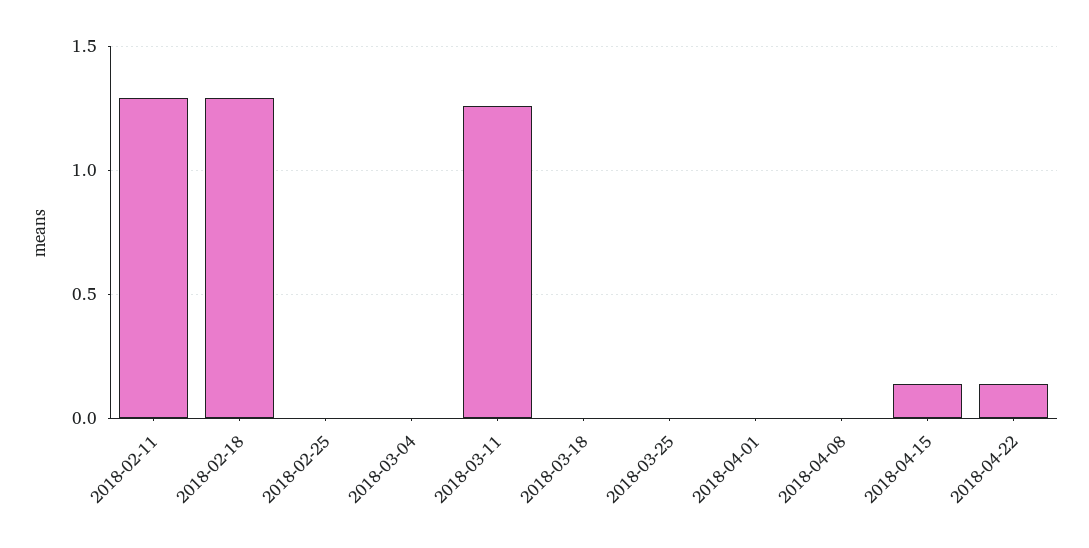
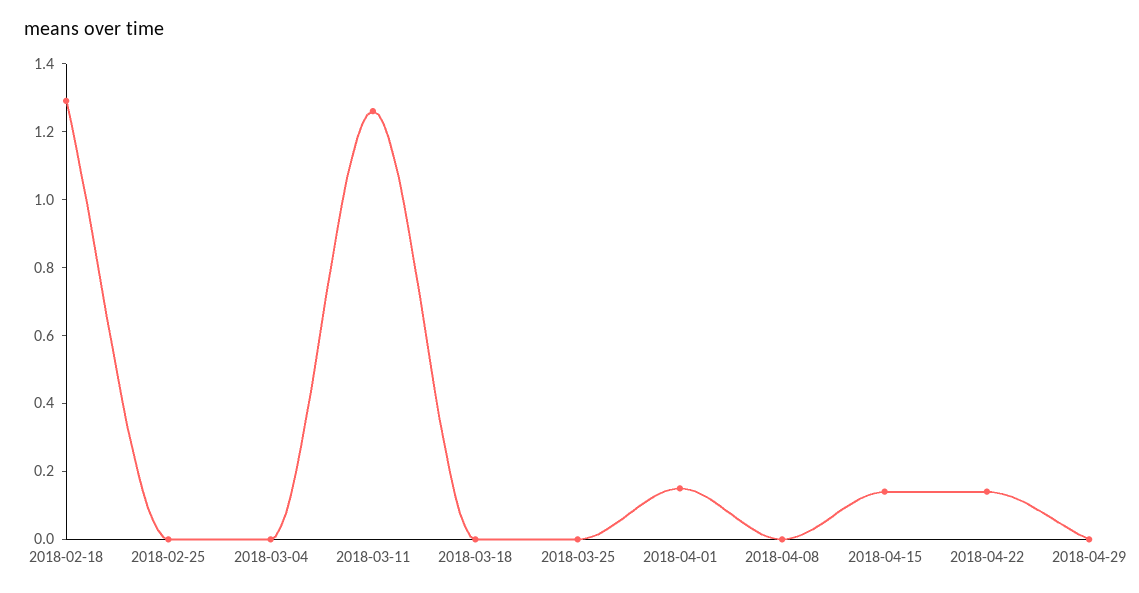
2018-02-11: 1.3 -> none
2018-04-01: 0 -> 0.15
2018-04-29: none -> 0

